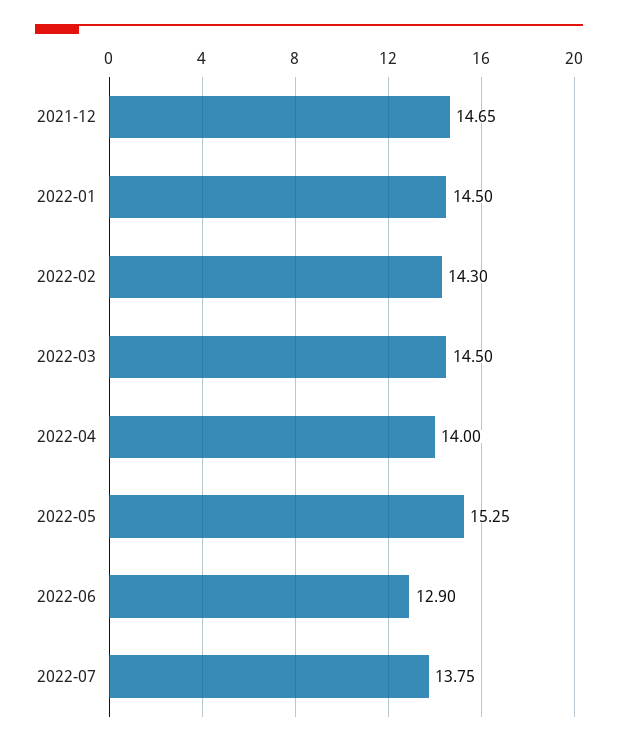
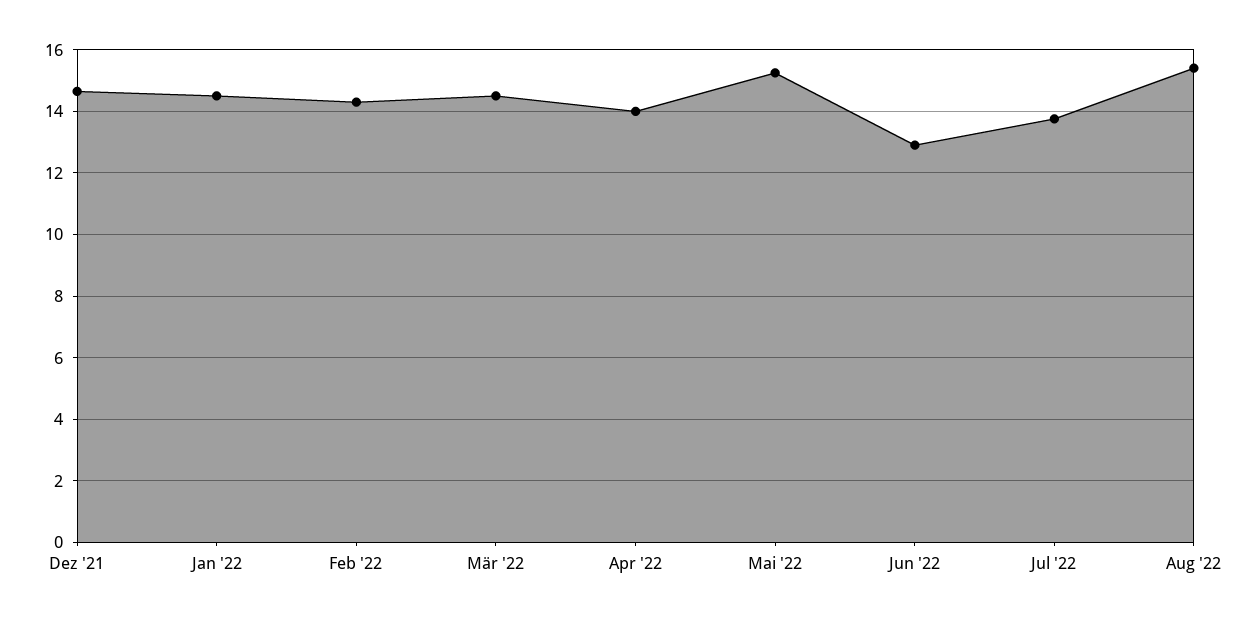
Aug '22: none -> 15.4

